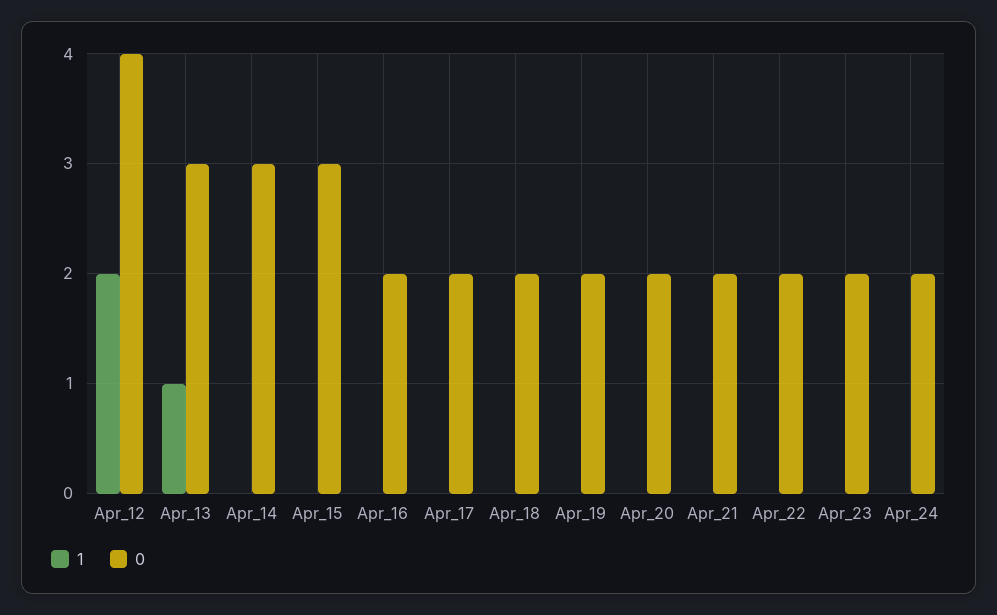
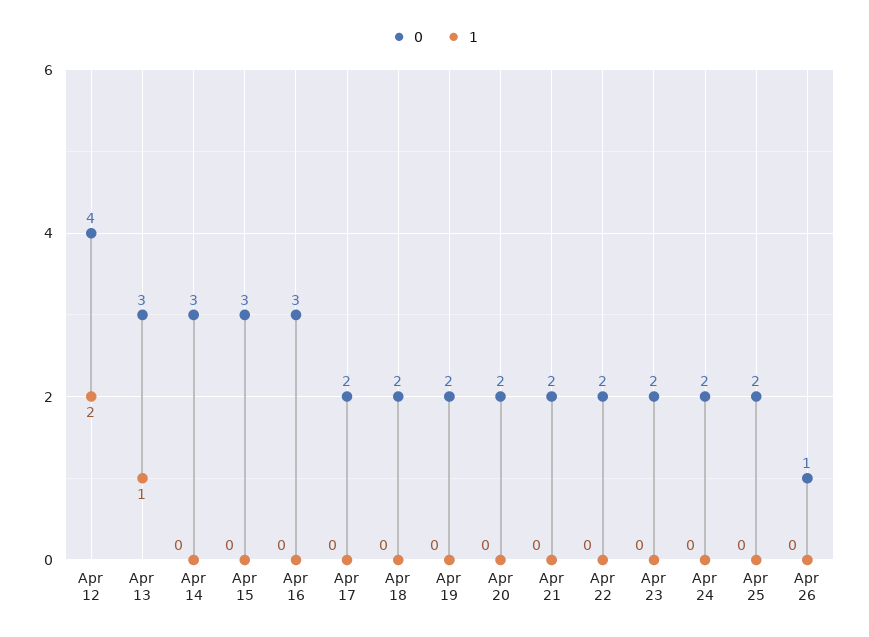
0, Apr_16: 2 -> 3
0, Apr 25: none -> 2
1, Apr 25: none -> 0
0, Apr 26: none -> 1
1, Apr 26: none -> 0

